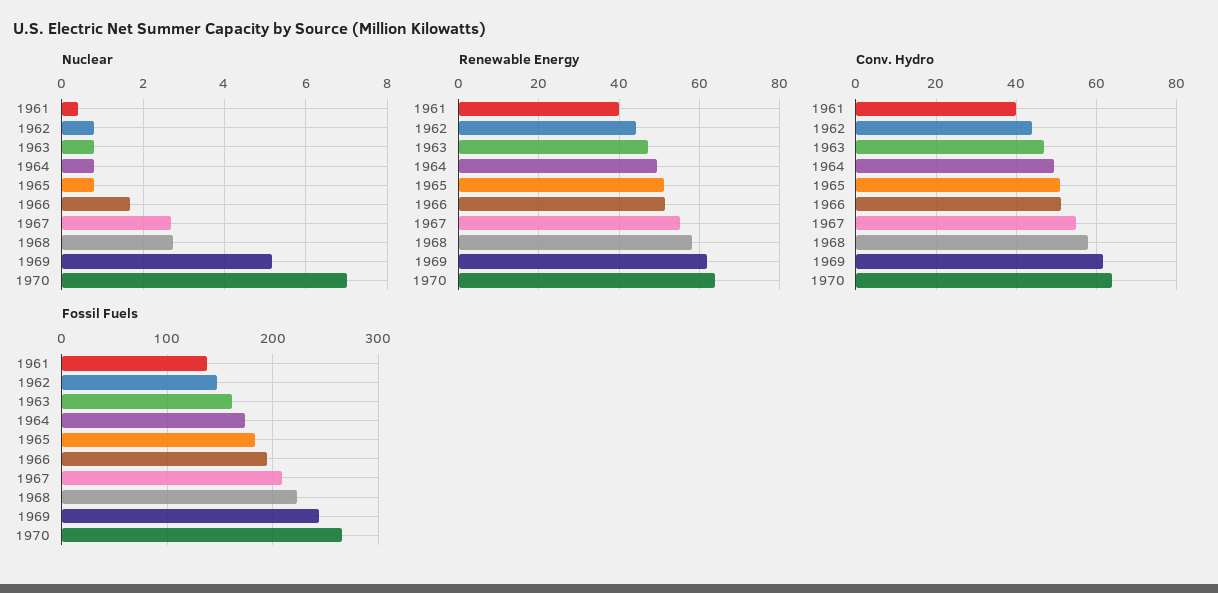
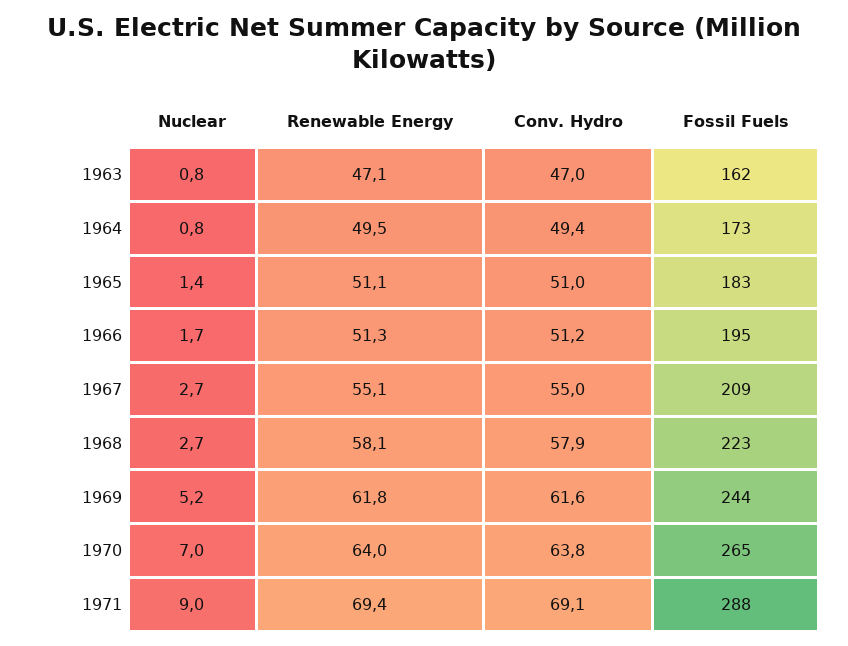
Nuclear, 1961: 0.4 -> none
Nuclear, 1962: 0.8 -> none
Nuclear, 1965: 0.8 -> 1.4
Renewable Energy, 1961: 40 -> none
Renewable Energy, 1962: 44 -> none
Conv. Hydro, 1961: 40 -> none
Conv. Hydro, 1962: 44 -> none
Fossil Fuels, 1961: 140 -> none
Fossil Fuels, 1962: 150 -> none
Nuclear, 1971: none -> 9
Renewable Energy, 1971: none -> 69.4
Conv. Hydro, 1971: none -> 69.1
Fossil Fuels, 1971: none -> 288

